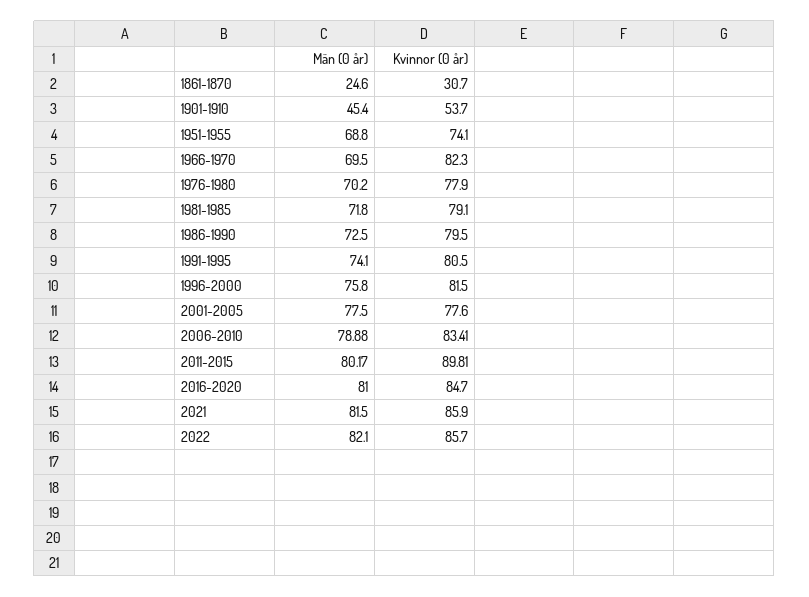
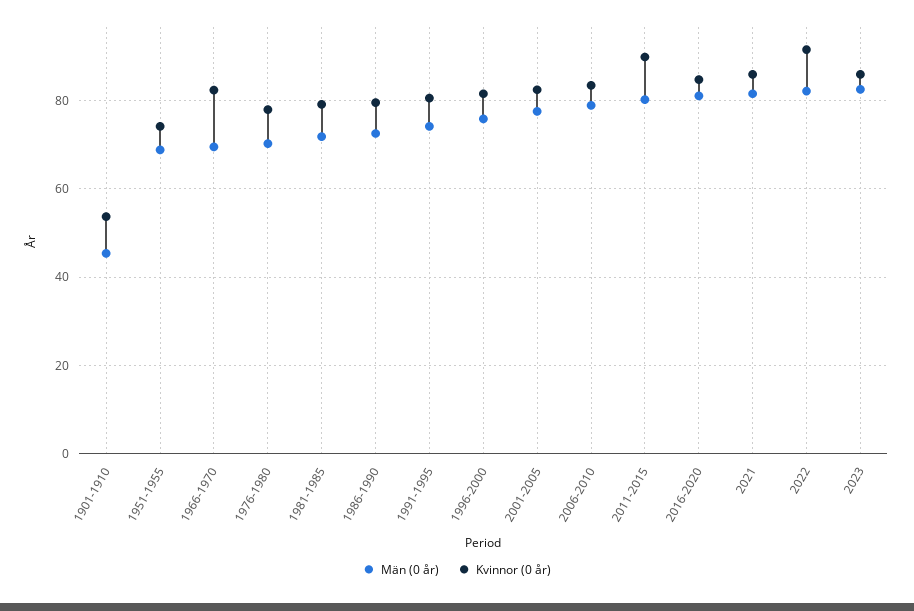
Män (0 år), 1861-1870: 24.6 -> none
Kvinnor (0 år), 1861-1870: 30.7 -> none
Kvinnor (0 år), 2001-2005: 77.6 -> 82
Kvinnor (0 år), 2022: 85.7 -> 92
Män (0 år), 2023: none -> 82
Kvinnor (0 år), 2023: none -> 86

